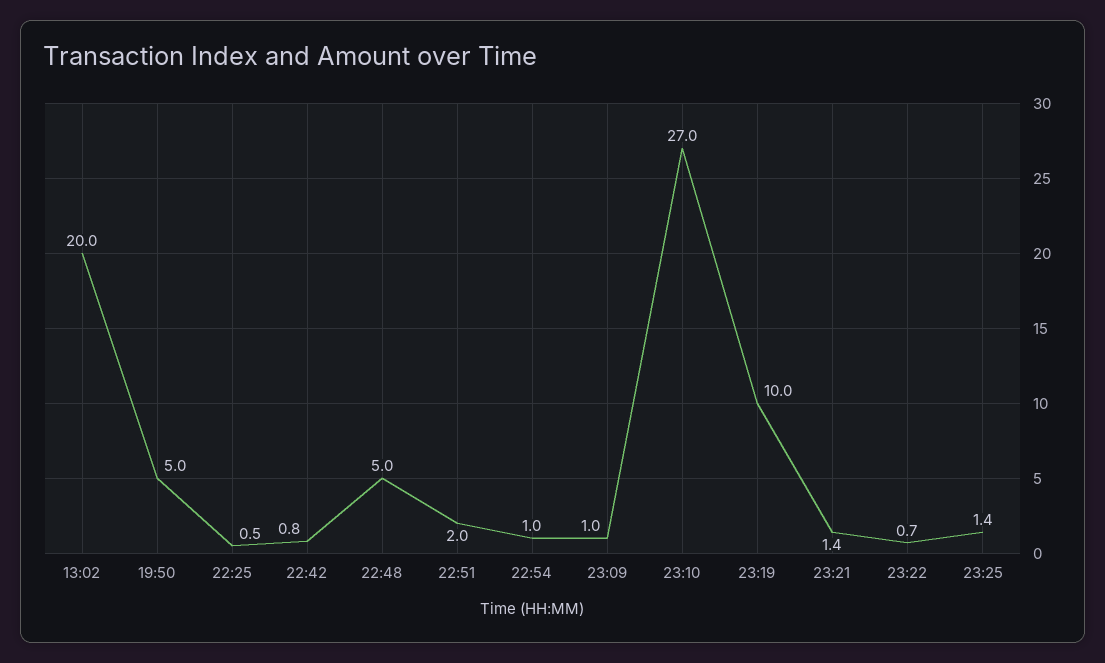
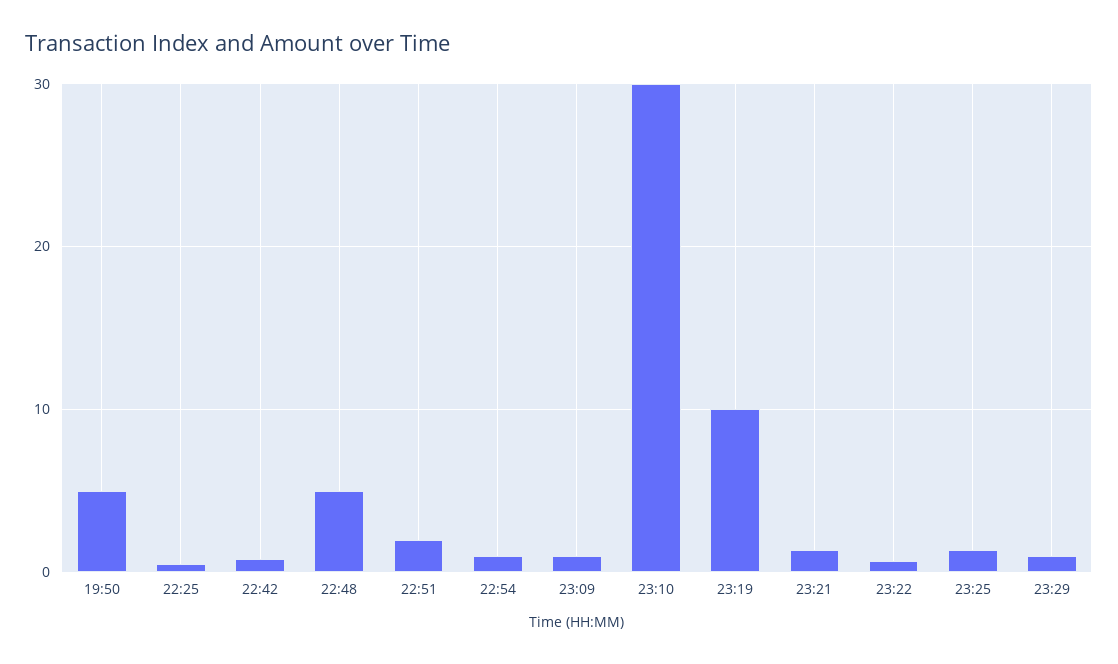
13:02: 20 -> none
23:10: 27 -> 30
23:29: none -> 1

